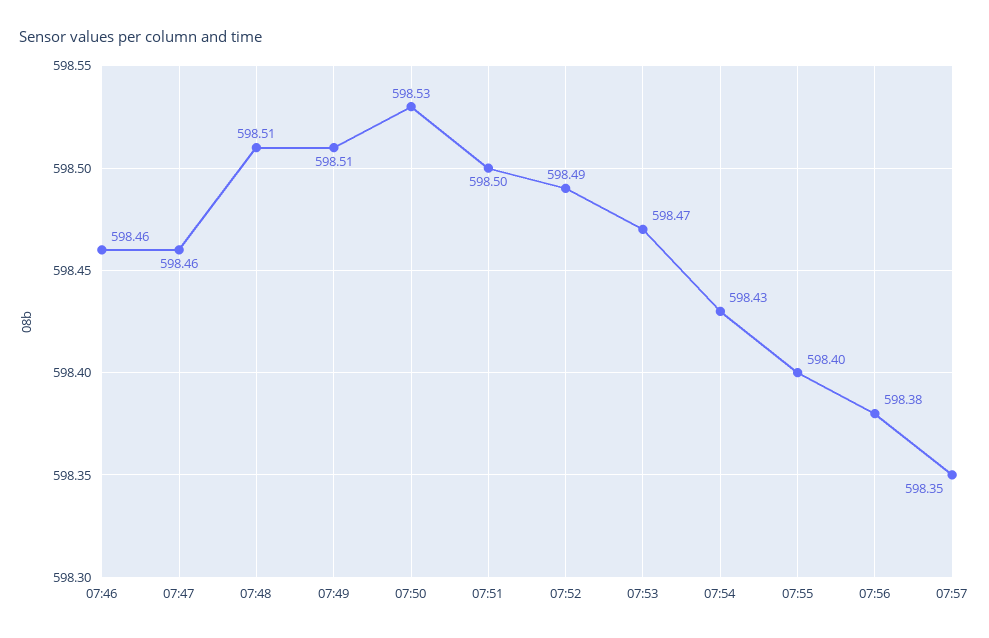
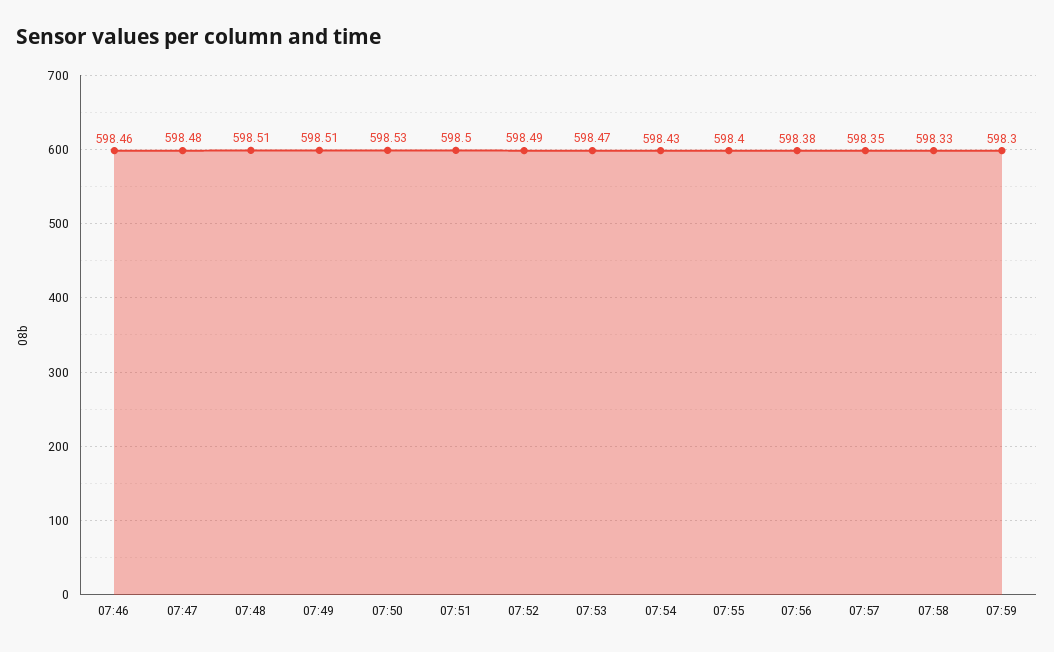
07:47: 598.46 -> 598.48
07:58: none -> 598.33
07:59: none -> 598.3

